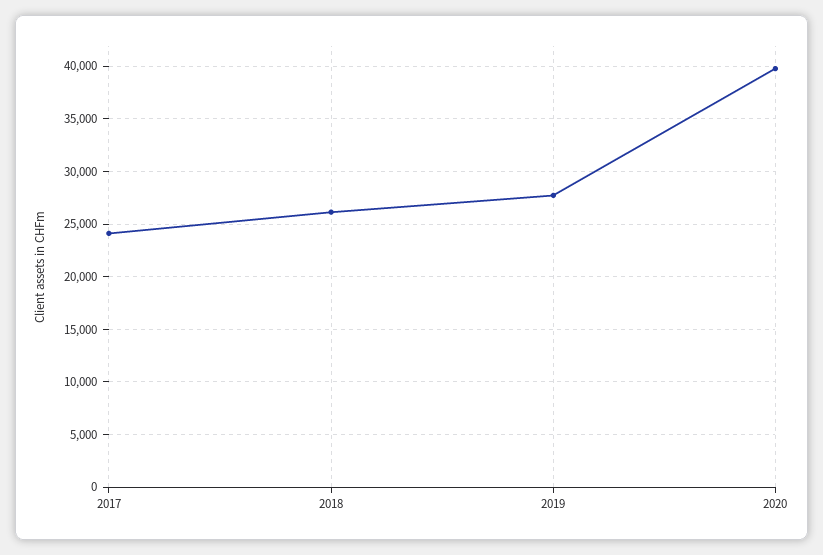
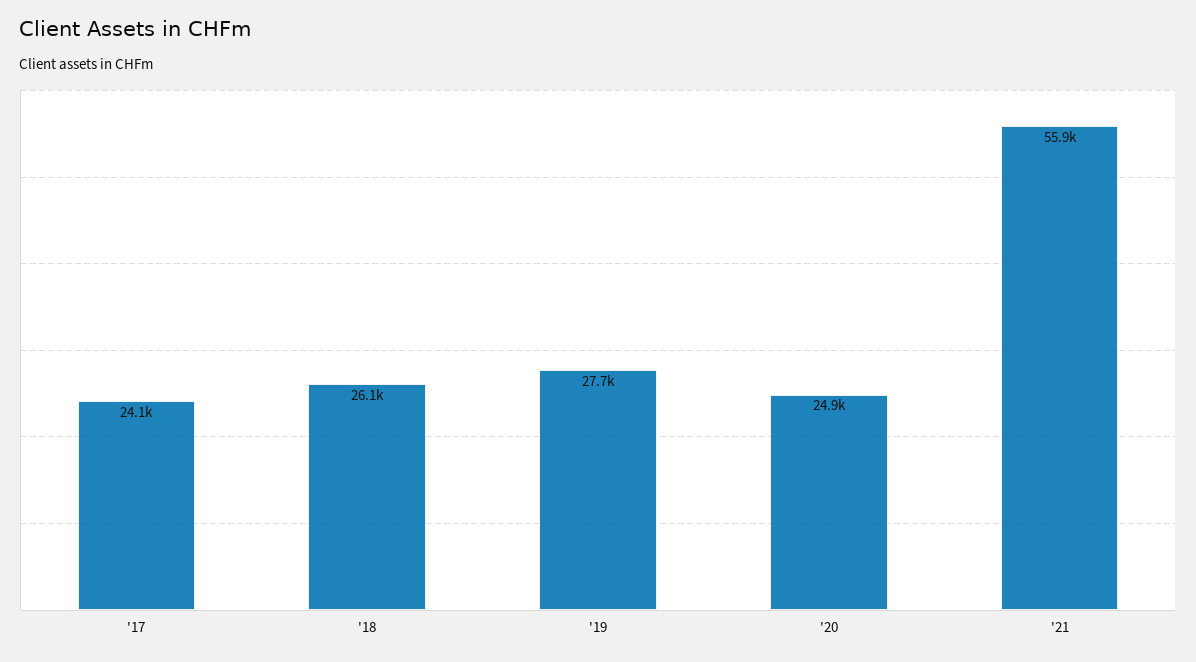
2020: 40000 -> 24900
'21: none -> 55900

